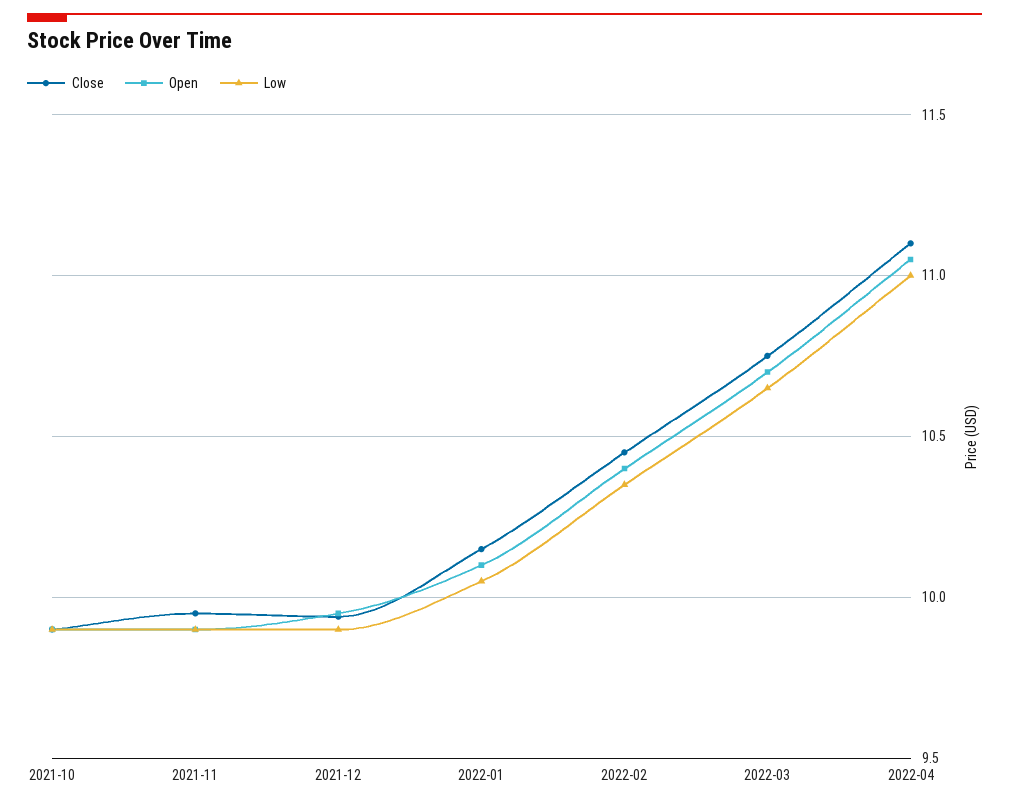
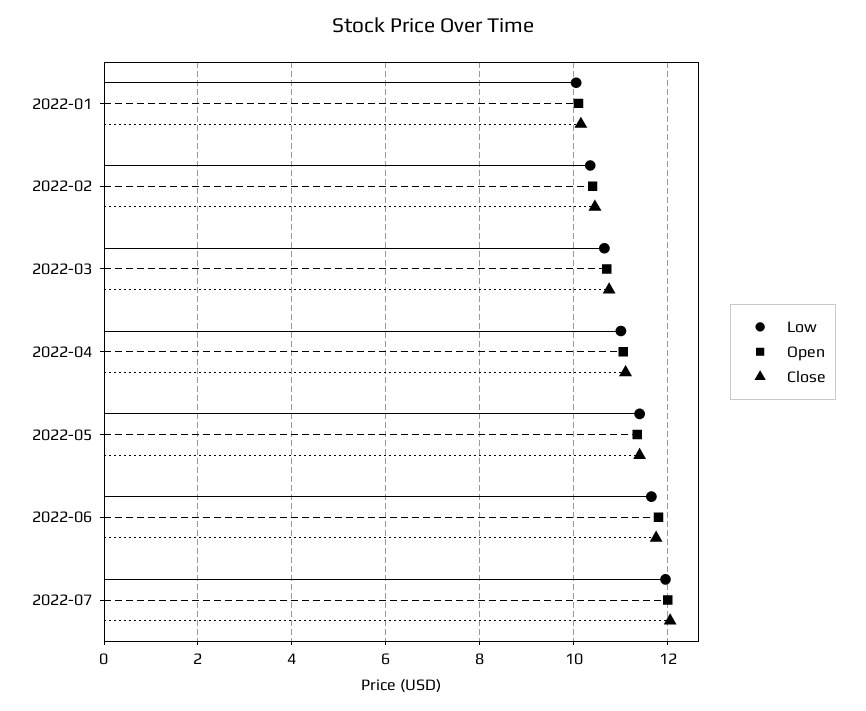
Close, 2021-10: 9.9 -> none
Open, 2021-10: 9.9 -> none
Low, 2021-10: 9.9 -> none
Close, 2021-11: 9.95 -> none
Open, 2021-11: 9.9 -> none
Low, 2021-11: 9.9 -> none
Close, 2021-12: 9.95 -> none
Open, 2021-12: 9.95 -> none
Low, 2021-12: 9.9 -> none
Low, 2022-05: none -> 11.4
Open, 2022-05: none -> 11.4
Close, 2022-05: none -> 11.4
Low, 2022-06: none -> 11.6
Open, 2022-06: none -> 11.8
Close, 2022-06: none -> 11.8
Low, 2022-07: none -> 12
Open, 2022-07: none -> 12
Close, 2022-07: none -> 12

